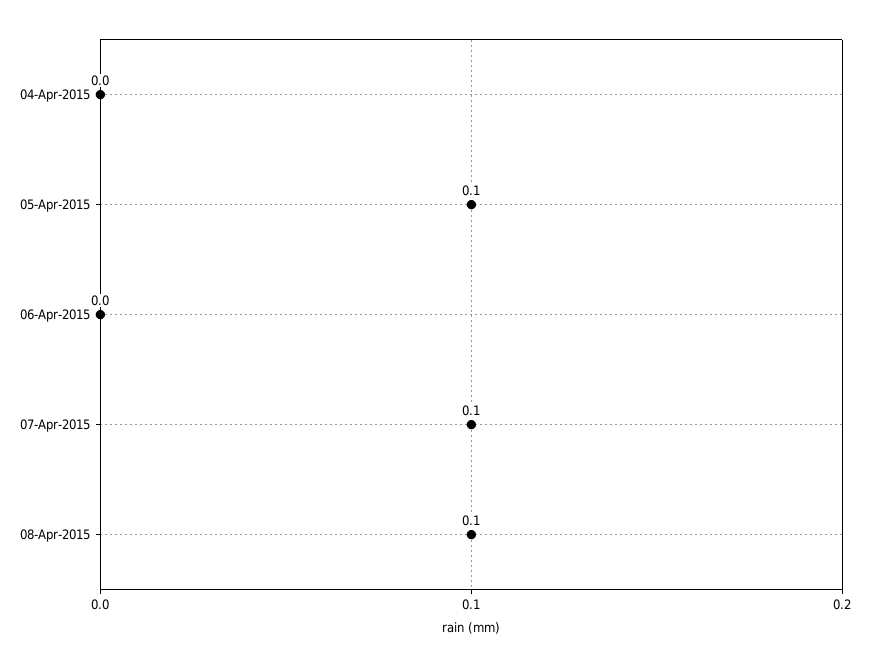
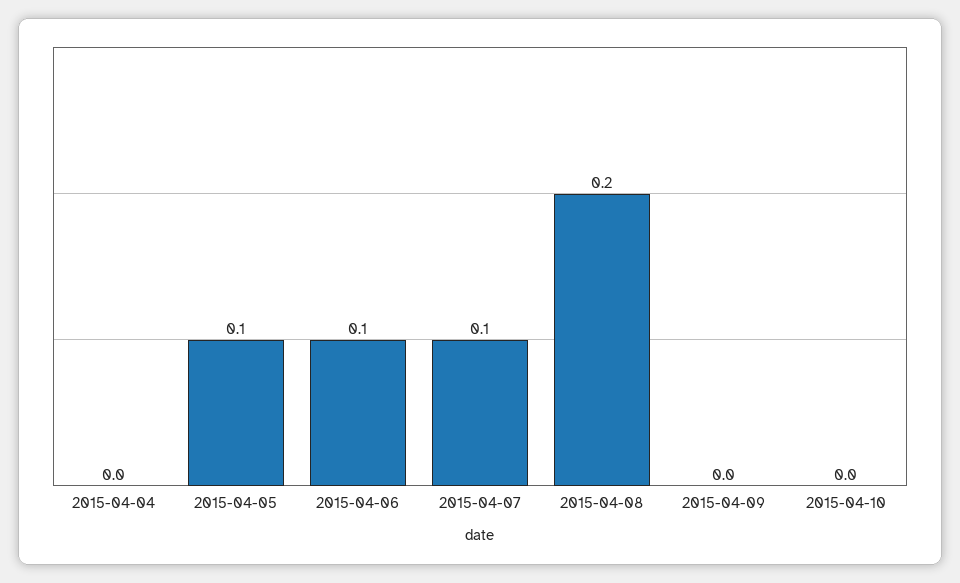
06-Apr-2015: 0 -> 0.1
08-Apr-2015: 0.1 -> 0.2
2015-04-09: none -> 0
2015-04-10: none -> 0

